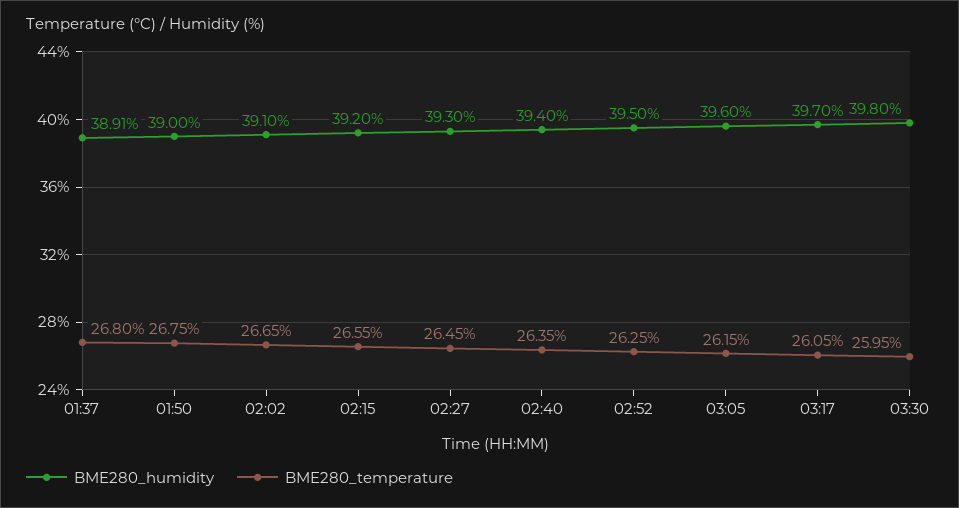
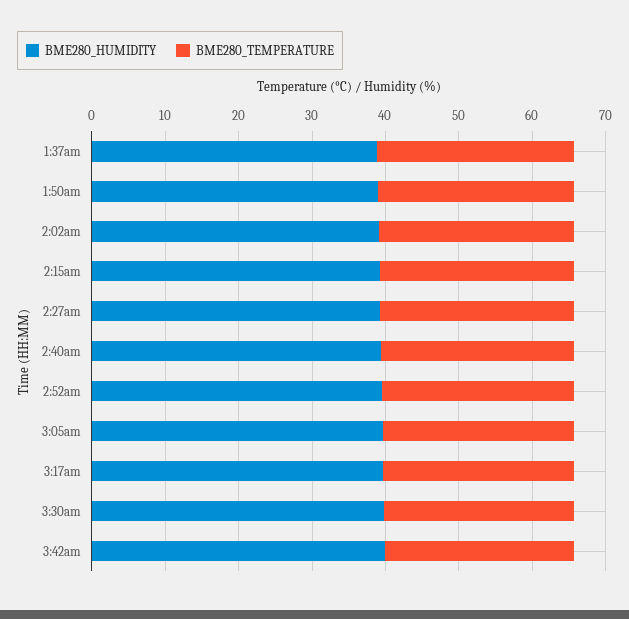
BME280_humidity, 3:42am: none -> 40
BME280_temperature, 3:42am: none -> 26

